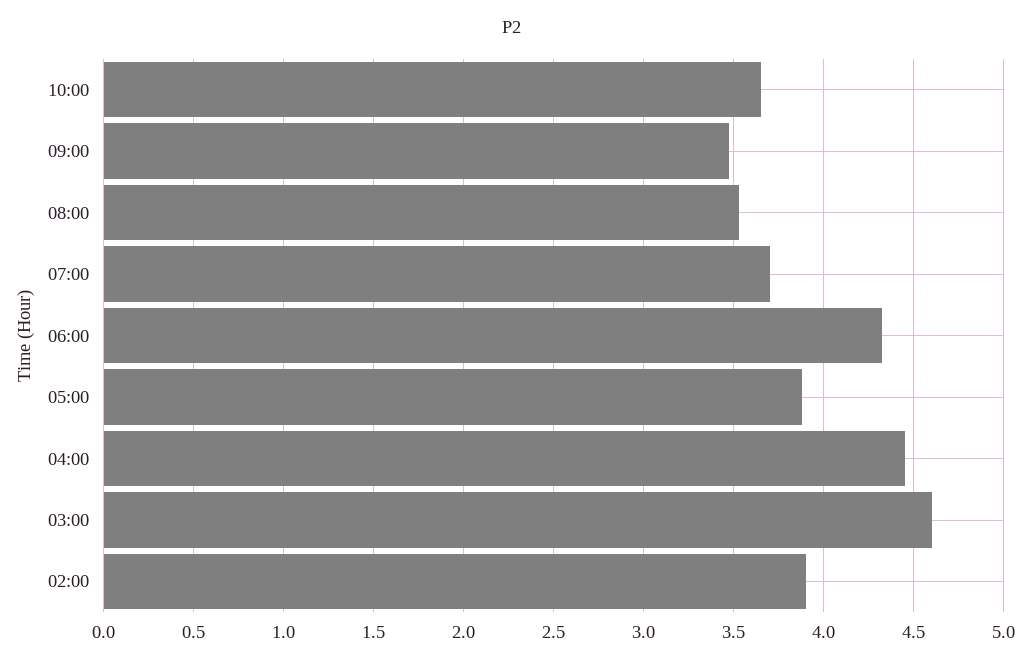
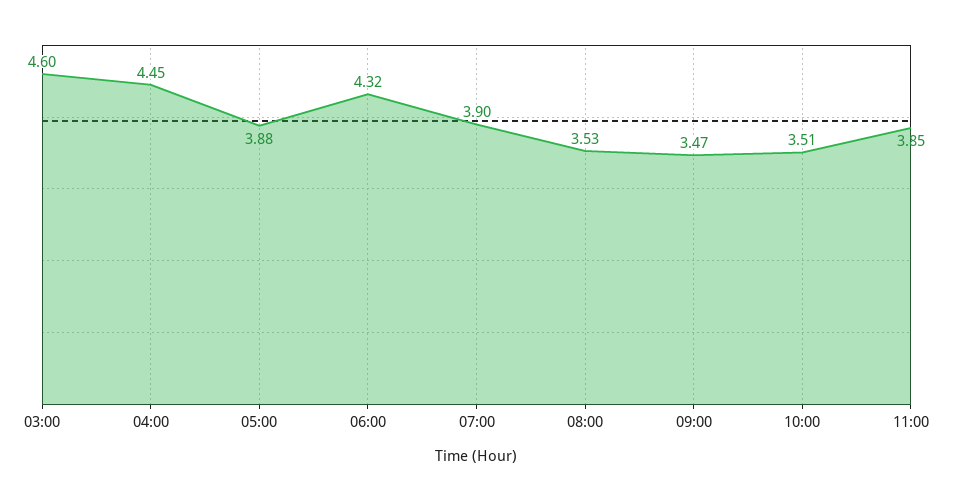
10:00: 3.65 -> 3.51
07:00: 3.7 -> 3.9
02:00: 3.9 -> none
11:00: none -> 3.85

